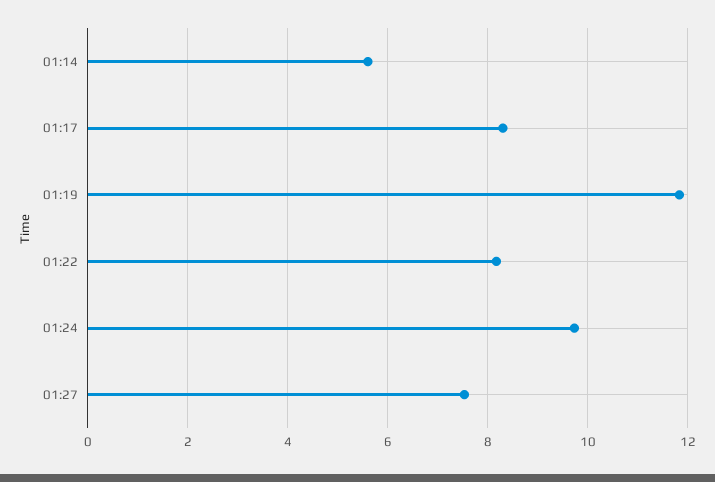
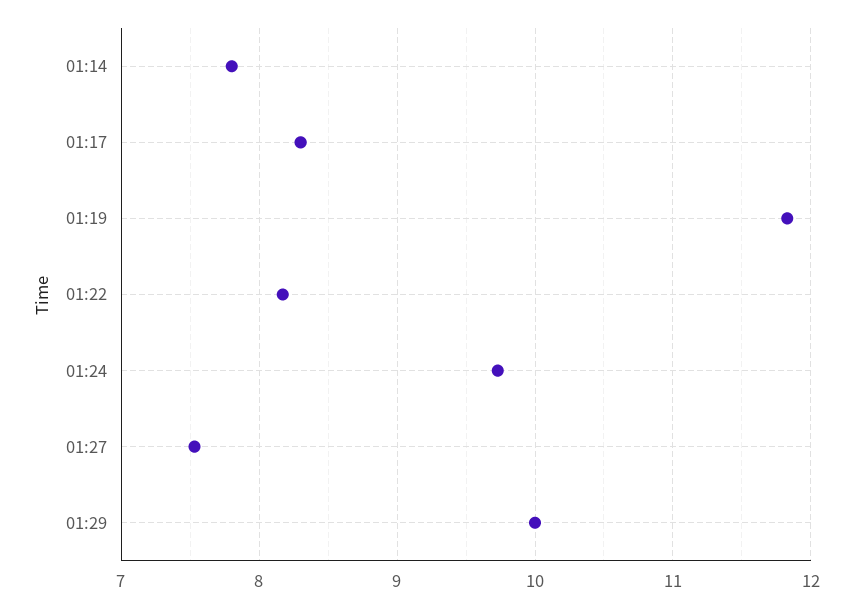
01:14: 5.6 -> 7.8
01:29: none -> 10

